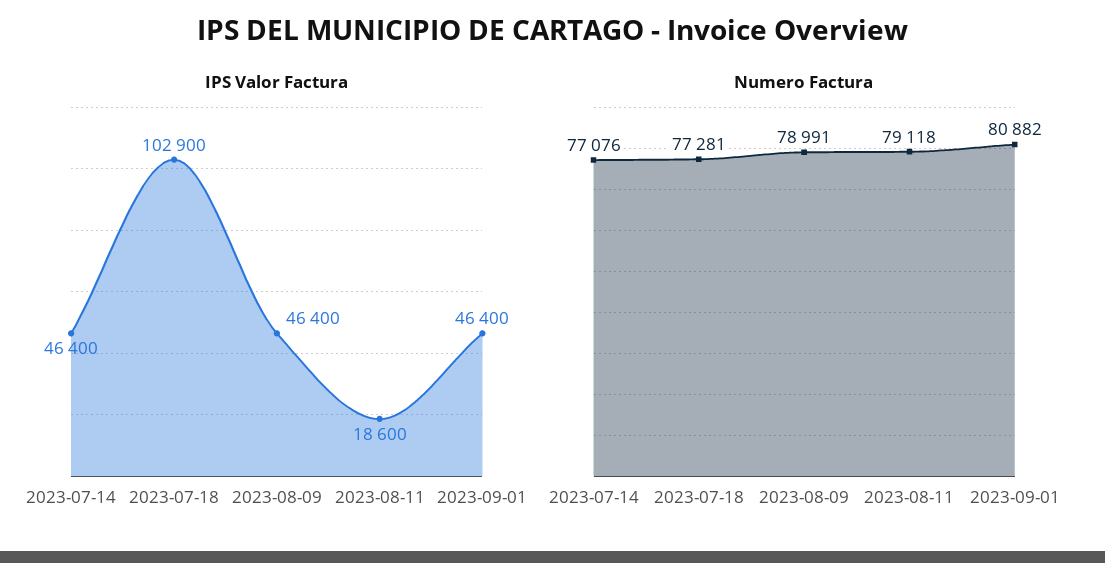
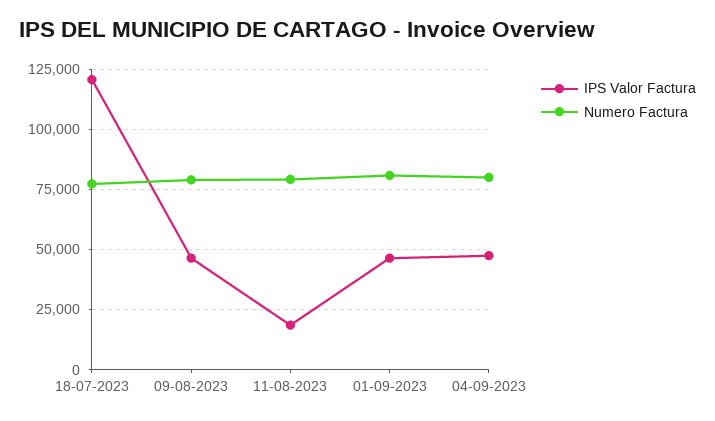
IPS Valor Factura, 2023-07-14: 46400 -> none
IPS Valor Factura, 2023-07-18: 102900 -> 120000
Numero Factura, 2023-07-14: 77076 -> none
IPS Valor Factura, 04-09-2023: none -> 47500
Numero Factura, 04-09-2023: none -> 80000

